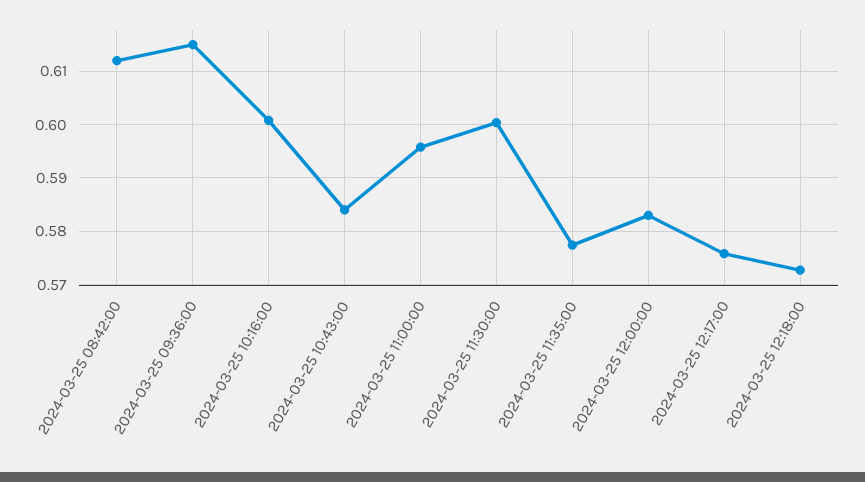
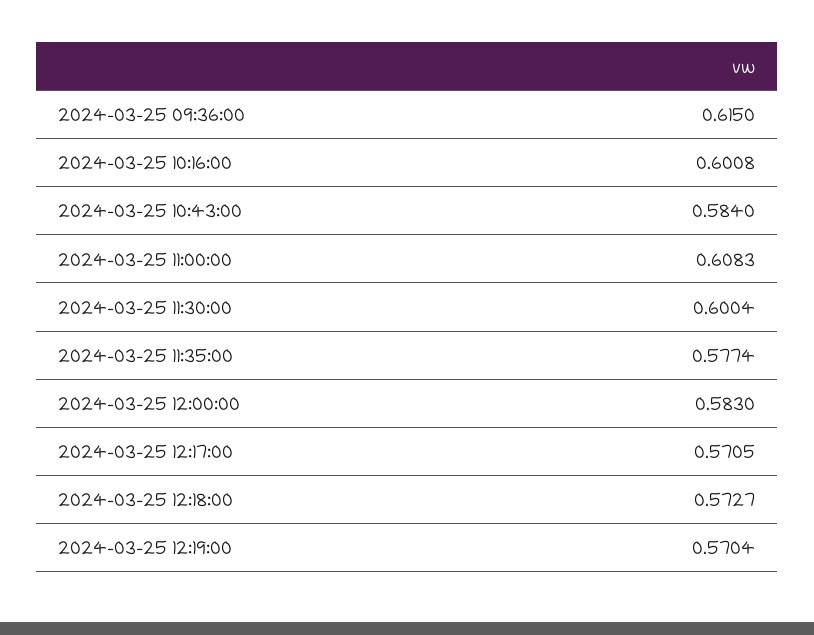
2024-03-25 08:42:00: 0.612 -> none
2024-03-25 11:00:00: 0.596 -> 0.6083
2024-03-25 12:17:00: 0.576 -> 0.5705
2024-03-25 12:19:00: none -> 0.5704

